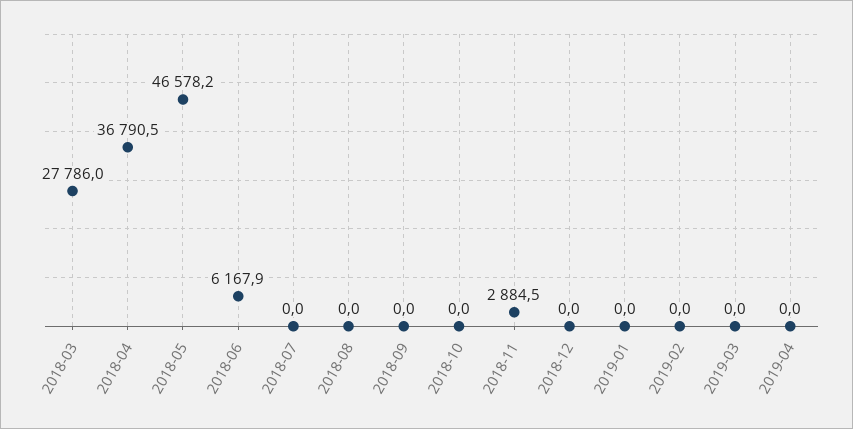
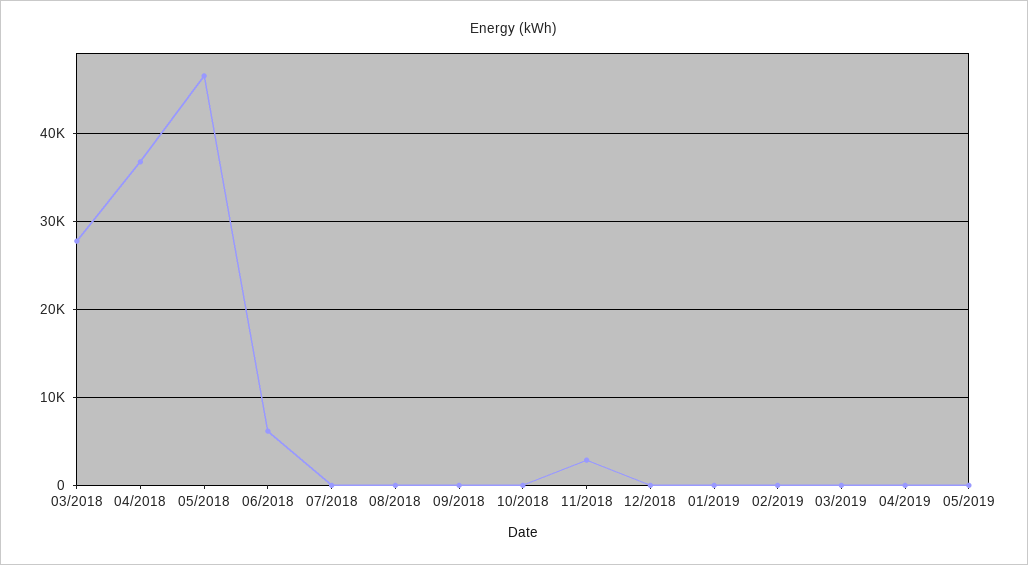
05/2019: none -> 0

